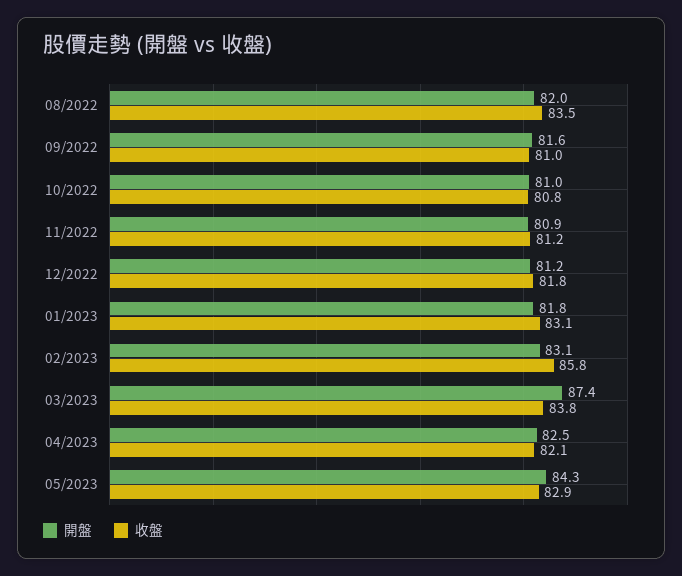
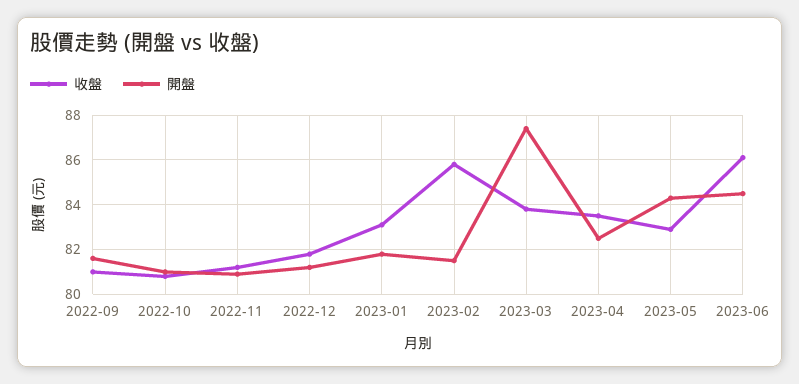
開盤, 08/2022: 82 -> none
收盤, 08/2022: 83.5 -> none
開盤, 02/2023: 83.1 -> 81.5
收盤, 04/2023: 82.1 -> 83.5
收盤, 2023-06: none -> 86
開盤, 2023-06: none -> 84.5

